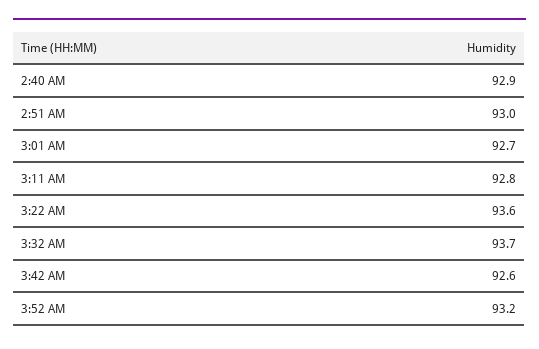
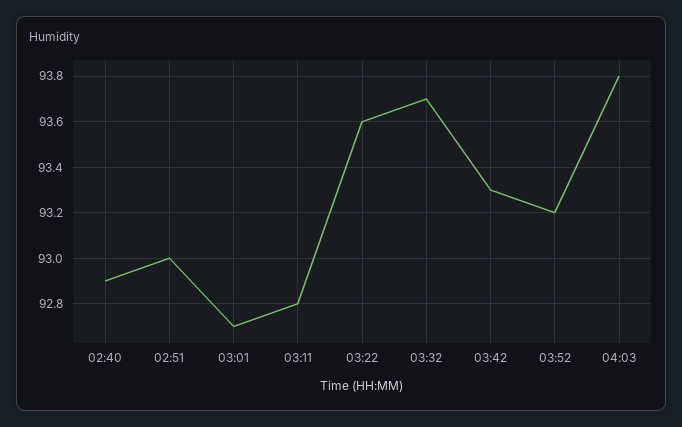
3:42 AM: 92.6 -> 93.3
04:03: none -> 93.8

